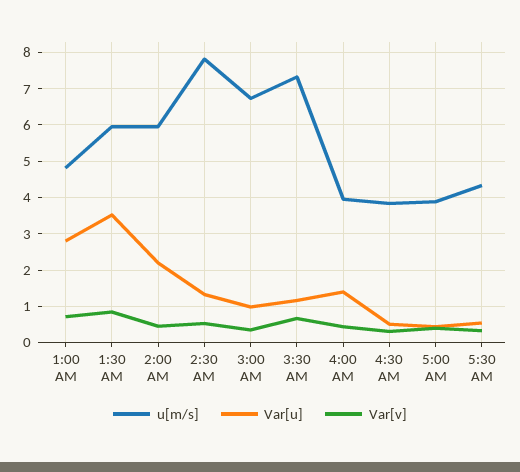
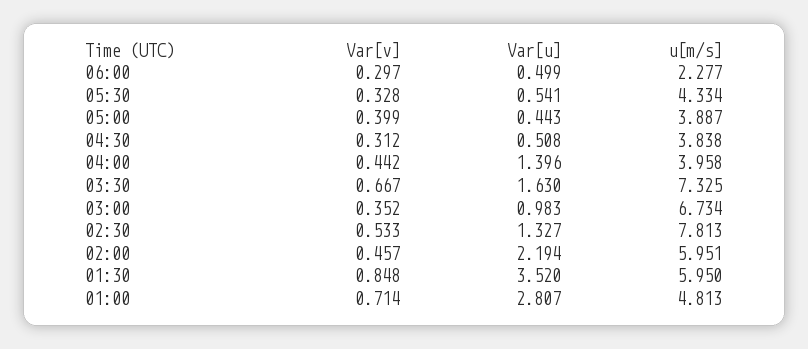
Var[u], 3:30 AM: 1.2 -> 1.63
Var[v], 06:00: none -> 0.297
Var[u], 06:00: none -> 0.499
u[m/s], 06:00: none -> 2.277

